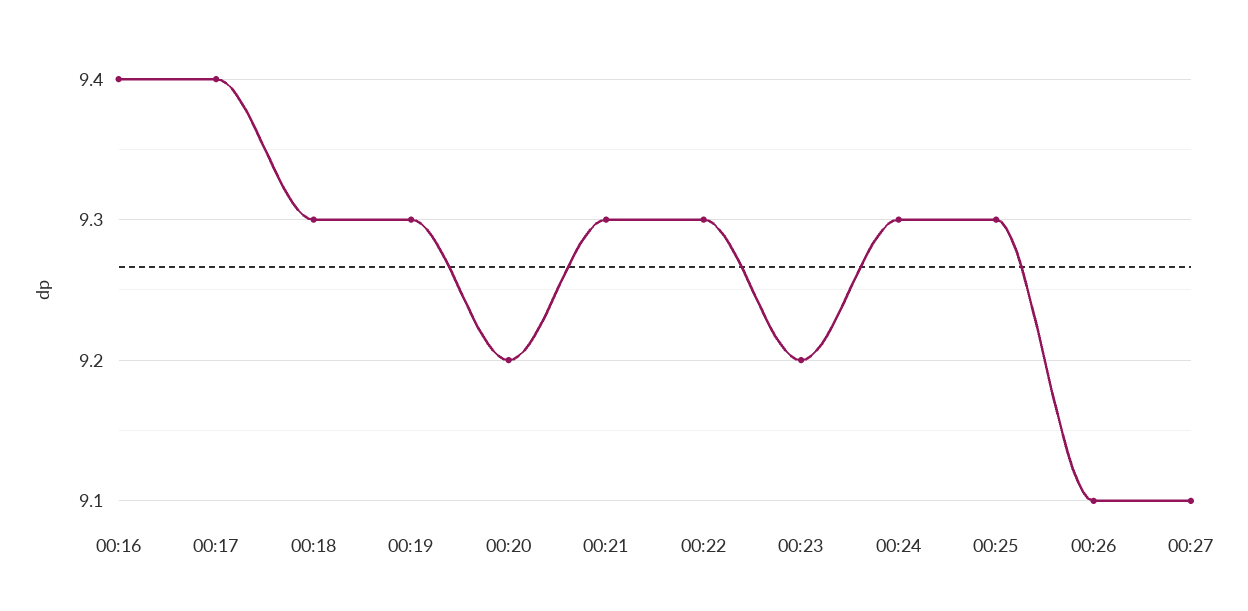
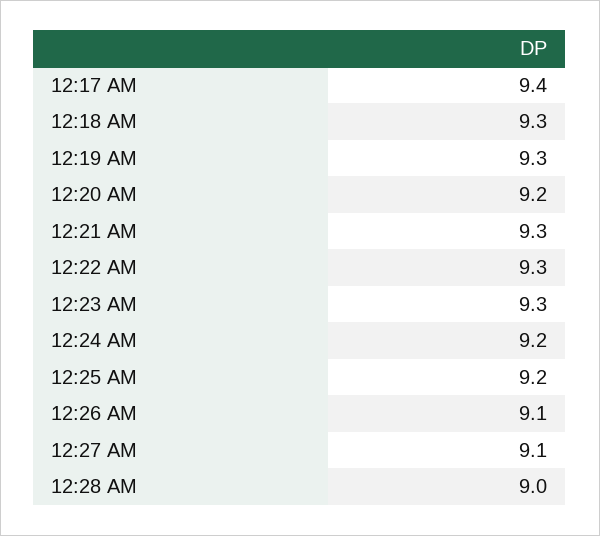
00:16: 9.4 -> none
00:23: 9.2 -> 9.3
00:24: 9.3 -> 9.2
00:25: 9.3 -> 9.2
12:28 AM: none -> 9

